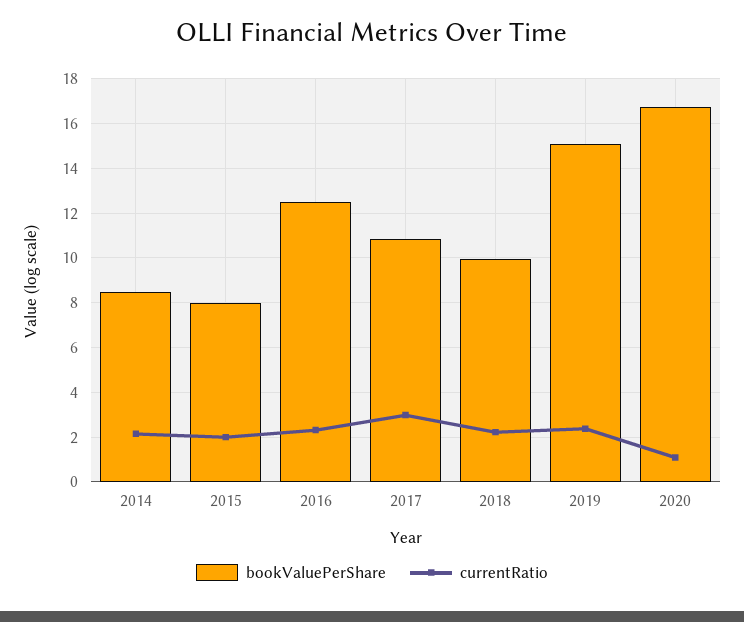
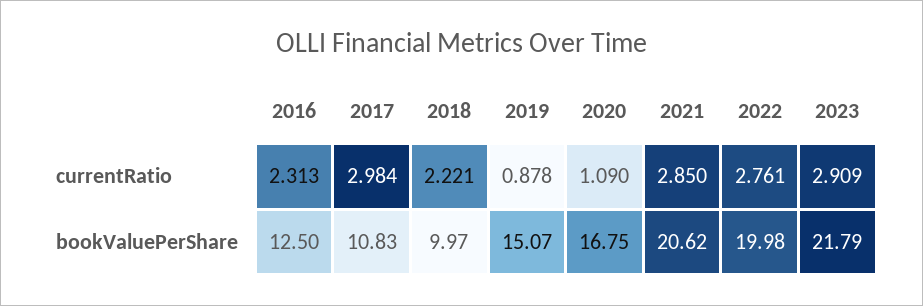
bookValuePerShare, 2014: 8.5 -> none
currentRatio, 2014: 2 -> none
bookValuePerShare, 2015: 8 -> none
currentRatio, 2015: 2 -> none
currentRatio, 2019: 2.5 -> 0.878
currentRatio, 2021: none -> 2.85
currentRatio, 2022: none -> 2.761
currentRatio, 2023: none -> 2.909
bookValuePerShare, 2021: none -> 20.62
bookValuePerShare, 2022: none -> 19.98
bookValuePerShare, 2023: none -> 21.79

